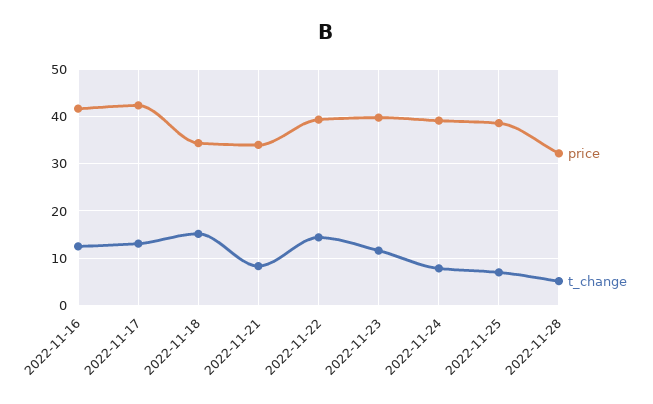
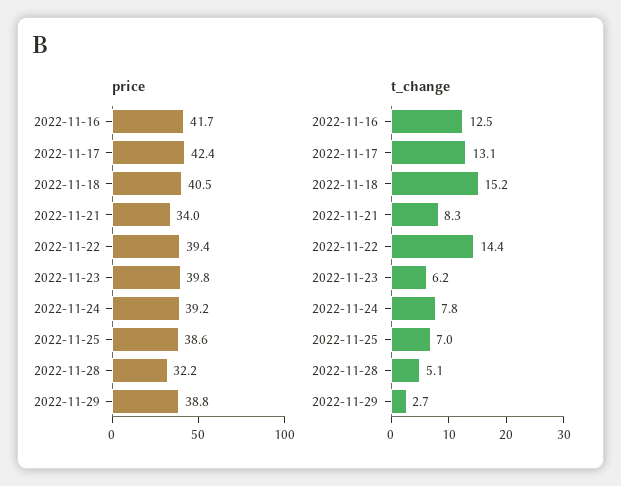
price, 2022-11-18: 34 -> 40.5
t_change, 2022-11-23: 12 -> 6.2
price, 2022-11-29: none -> 38.8
t_change, 2022-11-29: none -> 2.7

